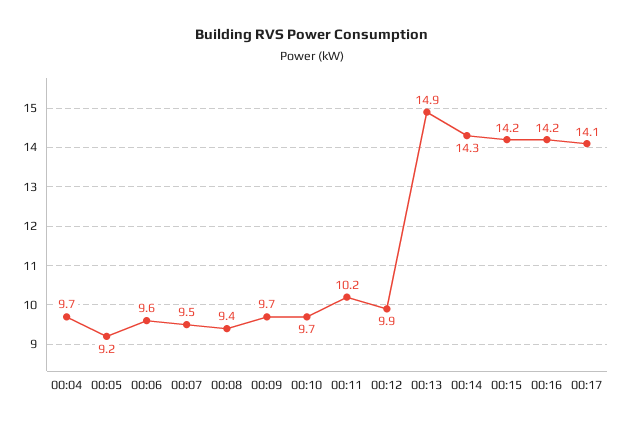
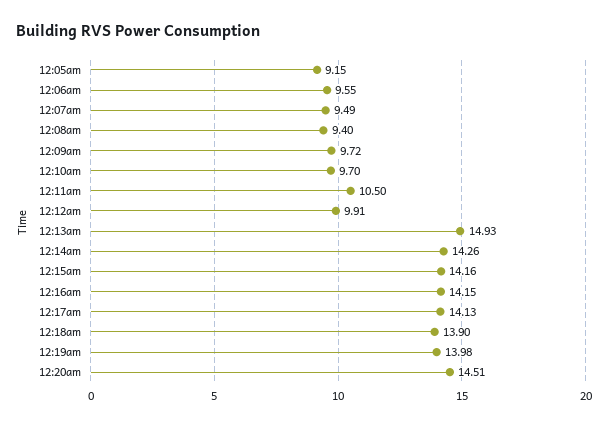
00:04: 9.7 -> none
00:11: 10.2 -> 10.5
12:18am: none -> 13.9
12:19am: none -> 13.98
12:20am: none -> 14.51

